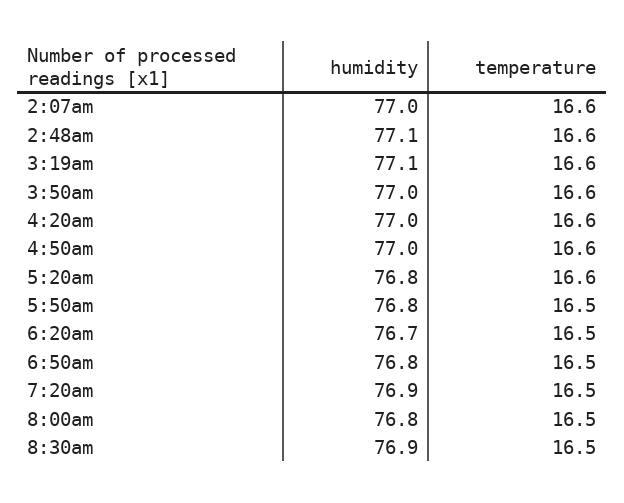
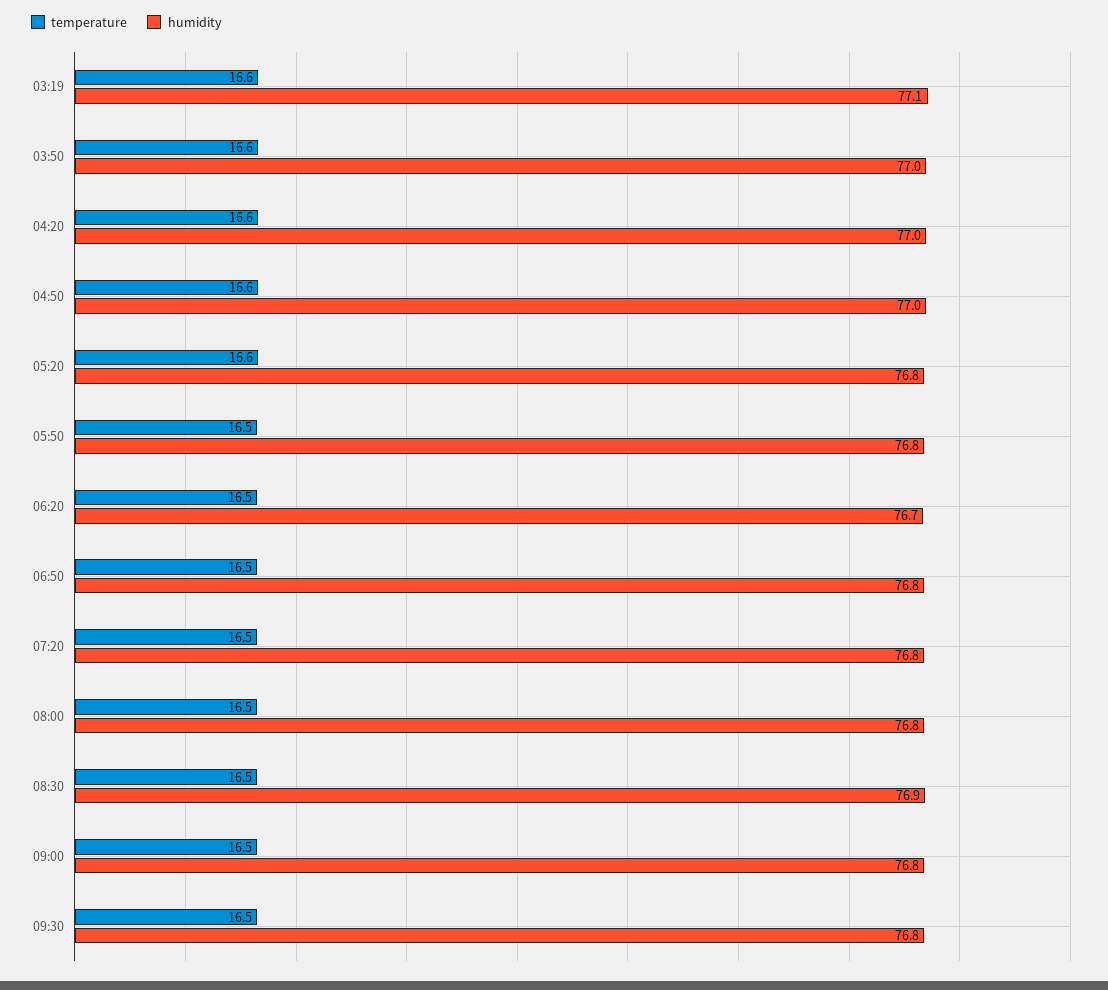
humidity, 2:07am: 77 -> none
temperature, 2:07am: 16.6 -> none
humidity, 2:48am: 77.1 -> none
temperature, 2:48am: 16.6 -> none
humidity, 7:20am: 76.9 -> 76.8
temperature, 09:00: none -> 16.5
humidity, 09:00: none -> 76.8
temperature, 09:30: none -> 16.5
humidity, 09:30: none -> 76.8

